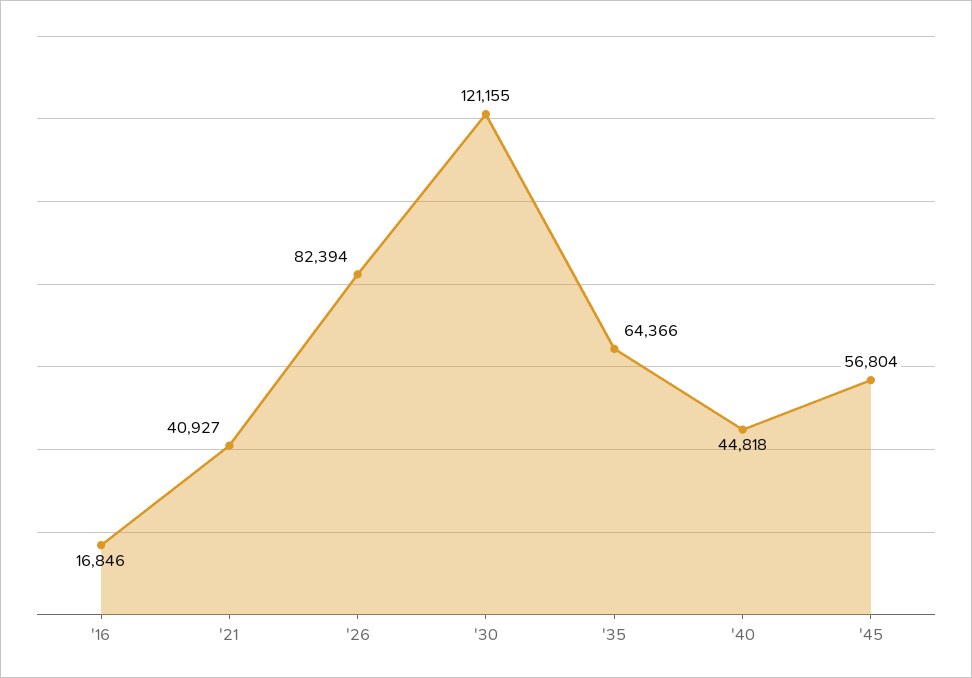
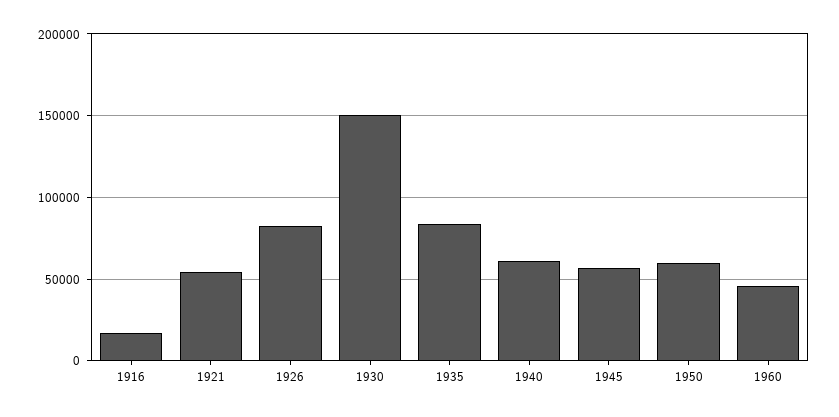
'21: 40927 -> 55000
'30: 121155 -> 150000
'35: 64366 -> 85000
'40: 44818 -> 60000
1950: none -> 60000
1960: none -> 45000

